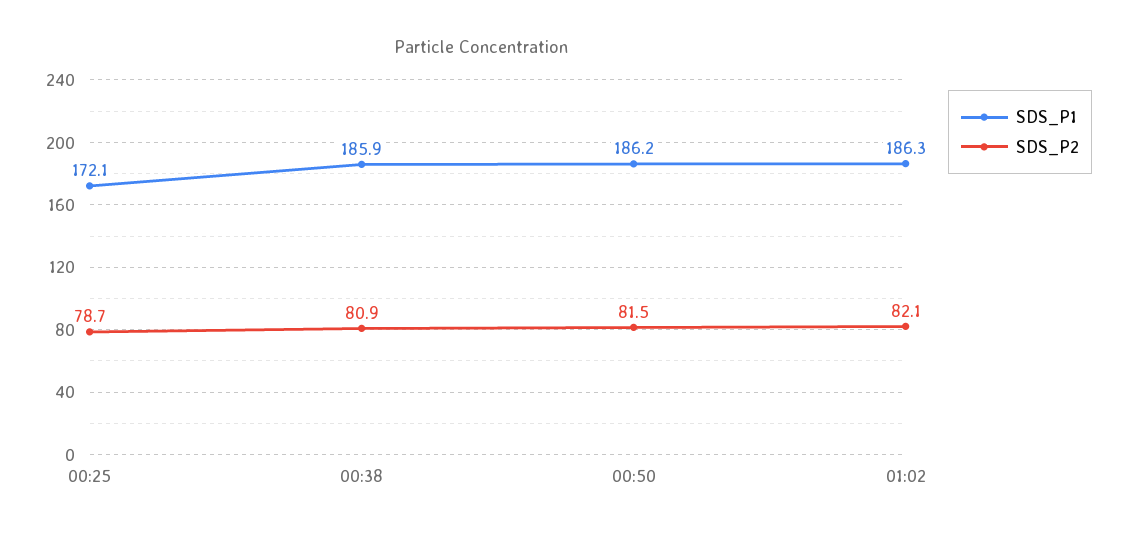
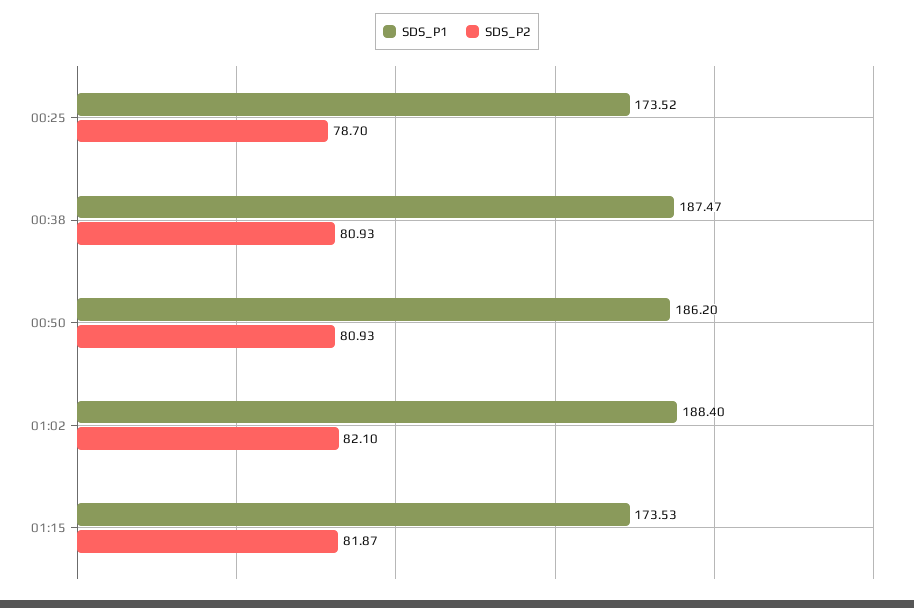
SDS_P1, 00:25: 172.1 -> 173.52
SDS_P1, 00:38: 185.9 -> 187.47
SDS_P2, 00:50: 81.5 -> 80.93
SDS_P1, 01:02: 186.3 -> 188.4
SDS_P1, 01:15: none -> 173.53
SDS_P2, 01:15: none -> 81.87

